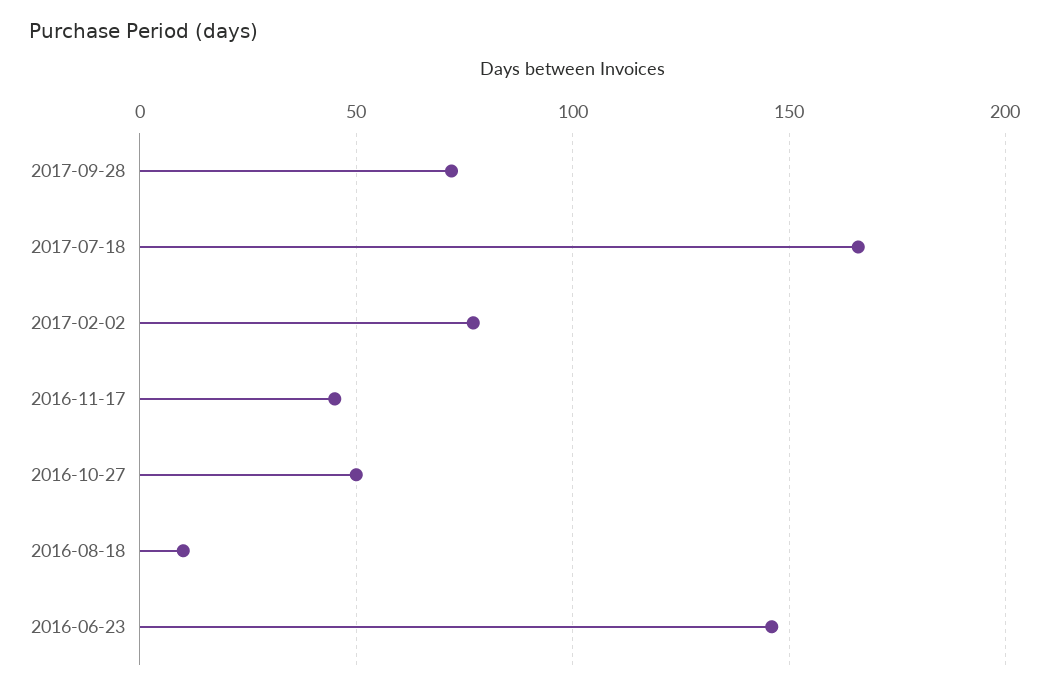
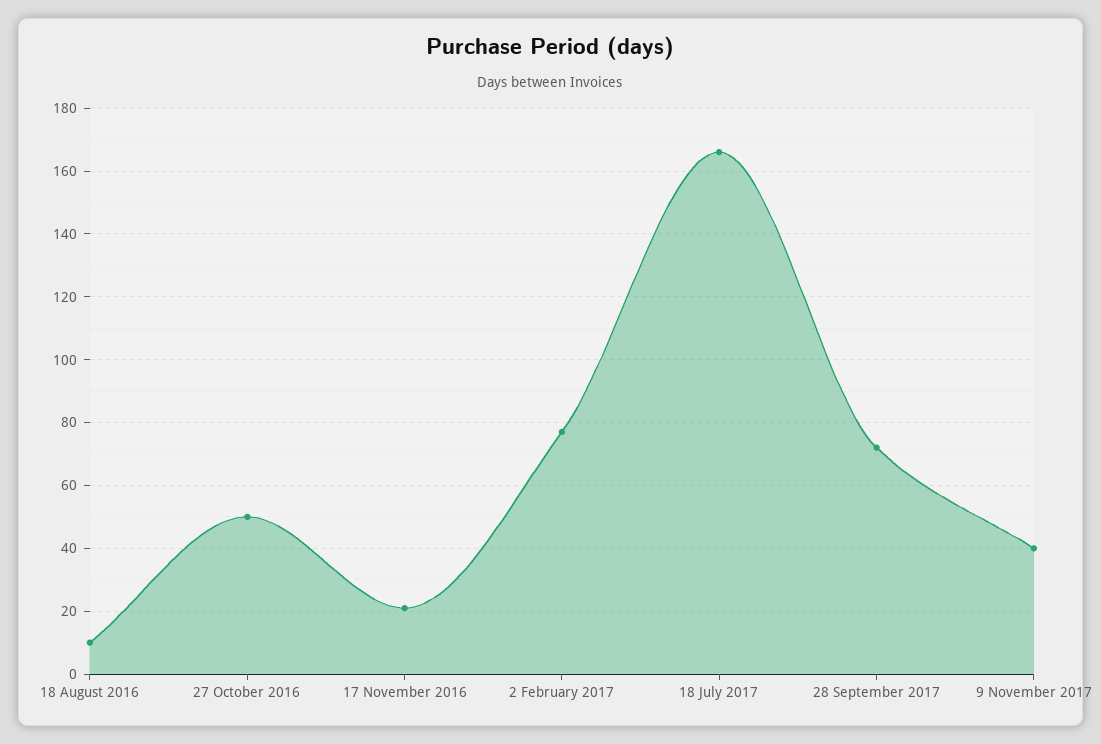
2016-11-17: 45 -> 20
2016-06-23: 145 -> none
9 November 2017: none -> 40

